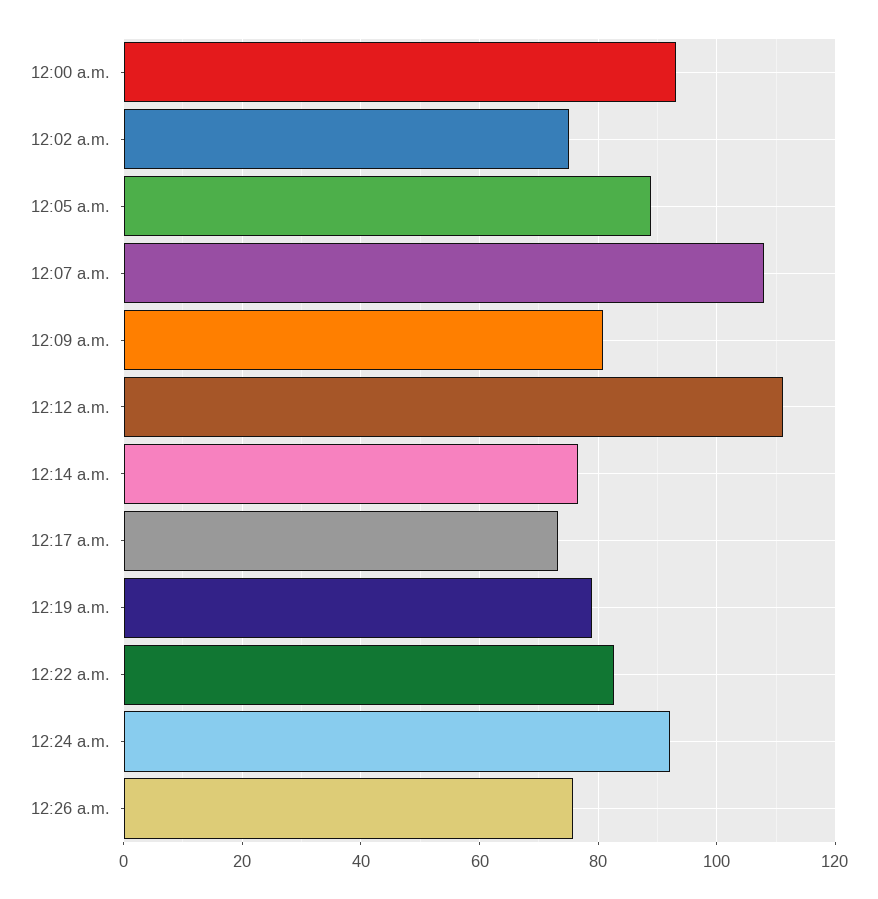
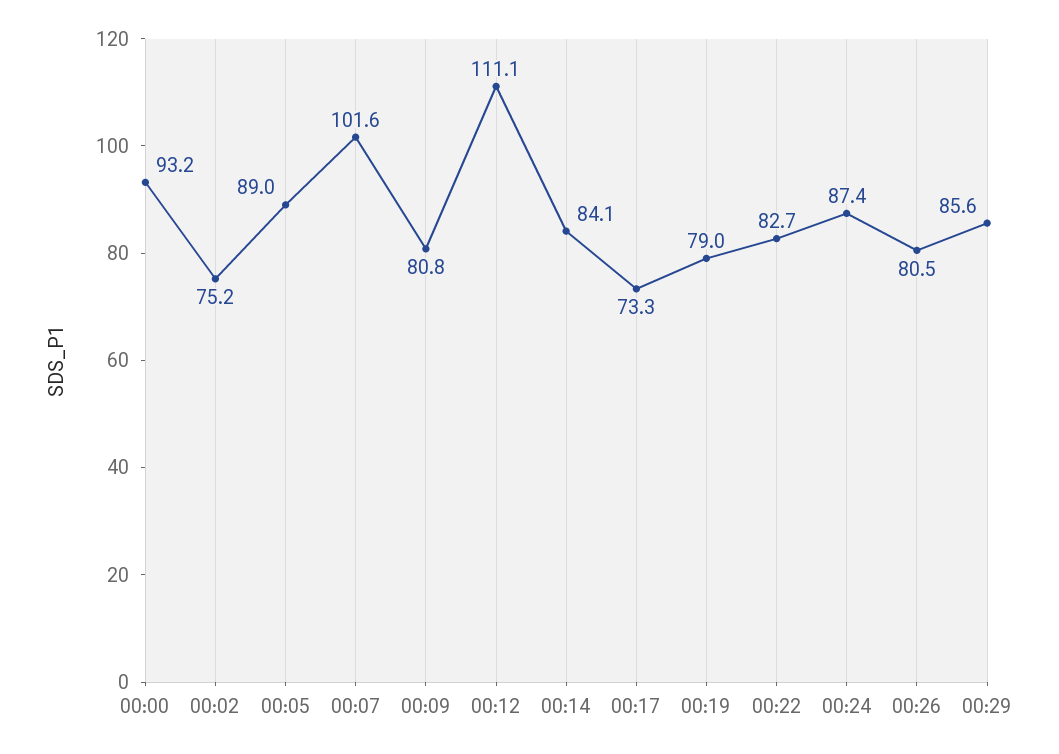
12:07 a.m.: 108 -> 101.6
12:14 a.m.: 76 -> 84.1
12:24 a.m.: 92 -> 87.4
12:26 a.m.: 76 -> 80.5
00:29: none -> 85.6

